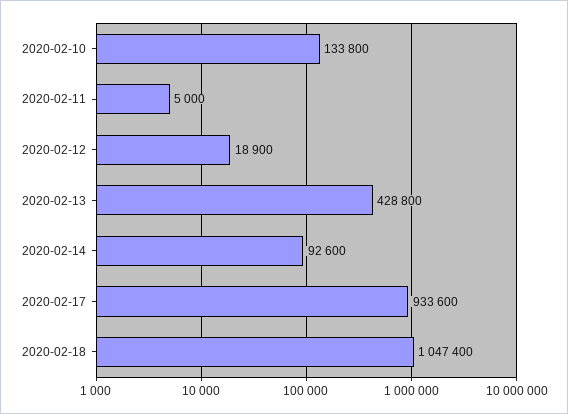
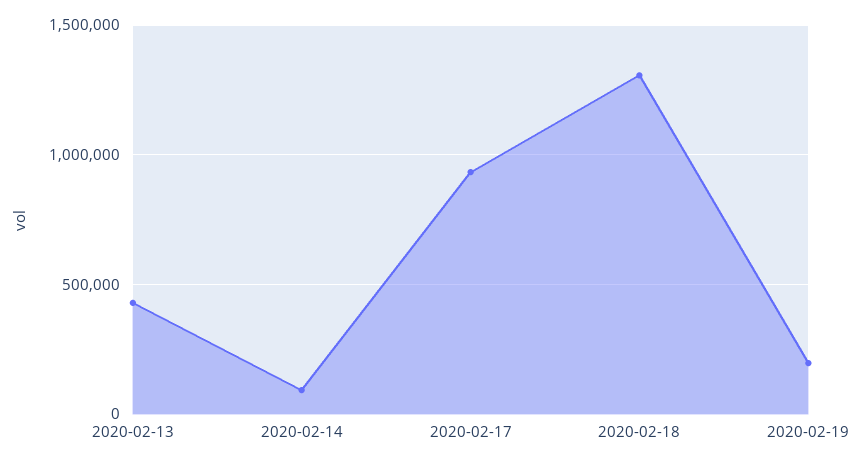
2020-02-10: 133800 -> none
2020-02-11: 5000 -> none
2020-02-12: 18900 -> none
2020-02-18: 1047400 -> 1300000
2020-02-19: none -> 200000

